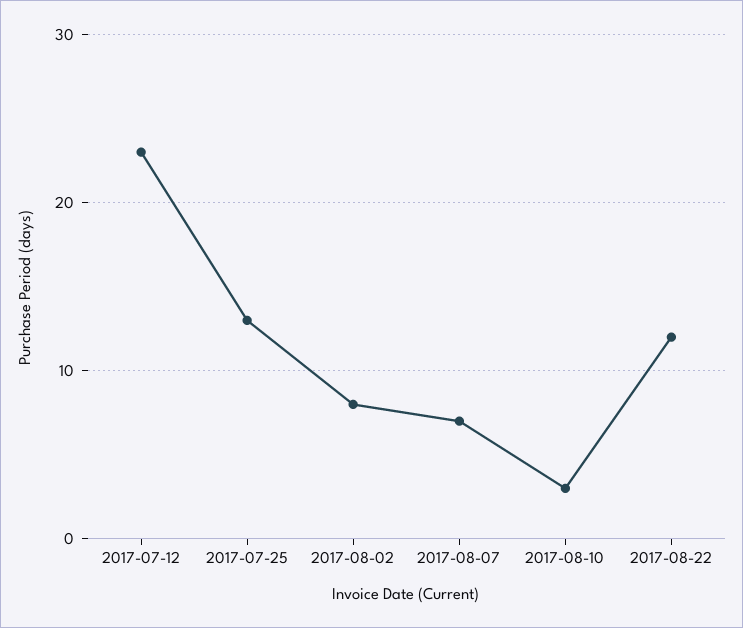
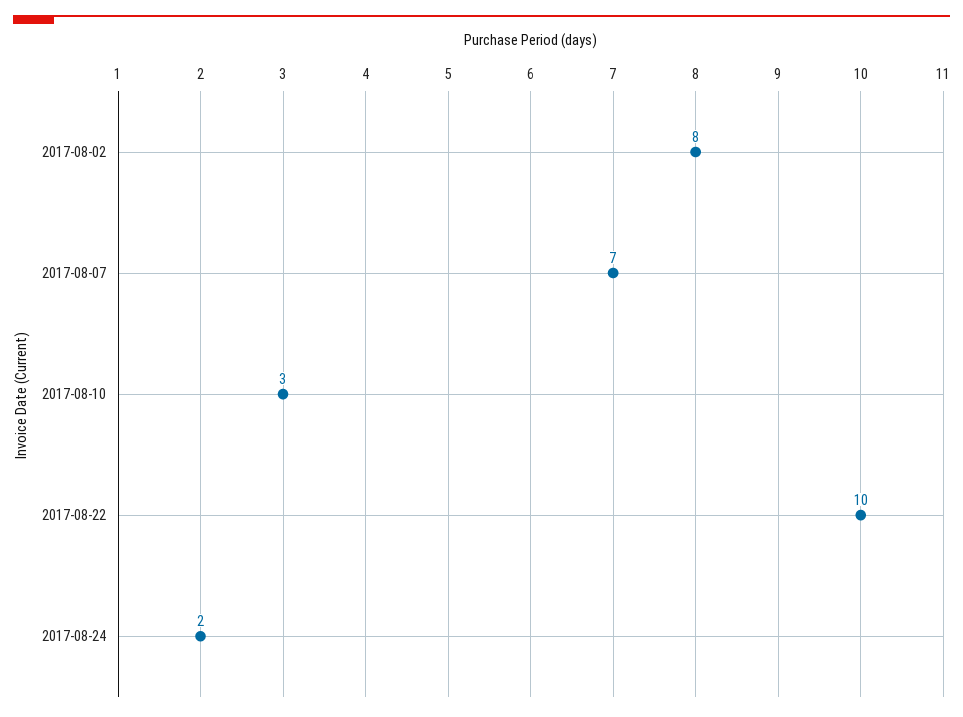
2017-07-12: 23 -> none
2017-07-25: 13 -> none
2017-08-22: 12 -> 10
2017-08-24: none -> 2

